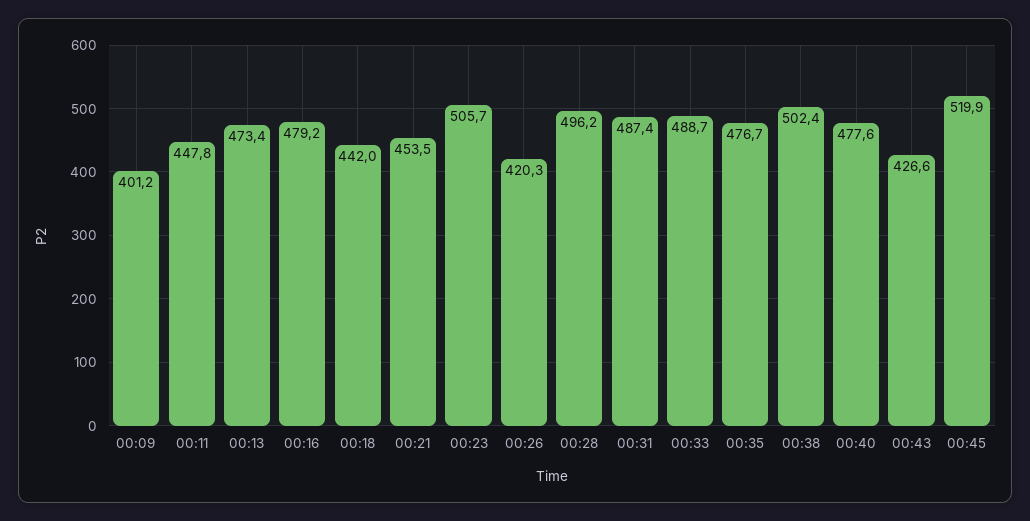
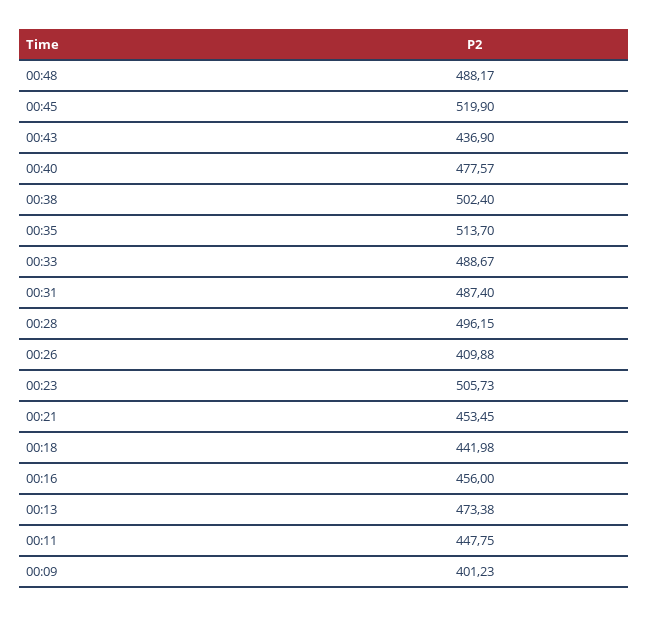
00:16: 479.2 -> 456
00:26: 420.3 -> 409.88
00:35: 476.7 -> 513.7
00:43: 426.6 -> 436.9
00:48: none -> 488.17

